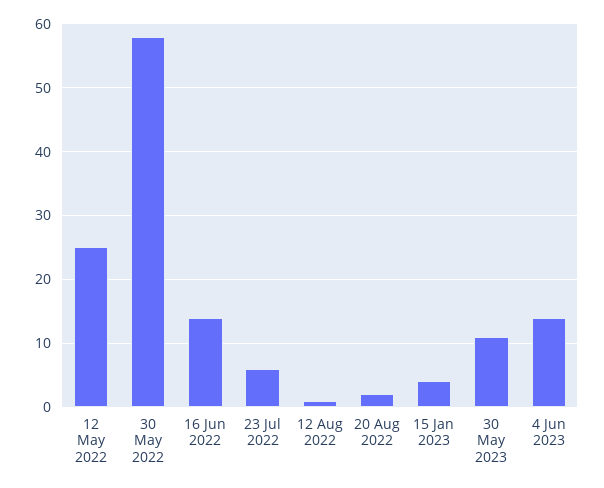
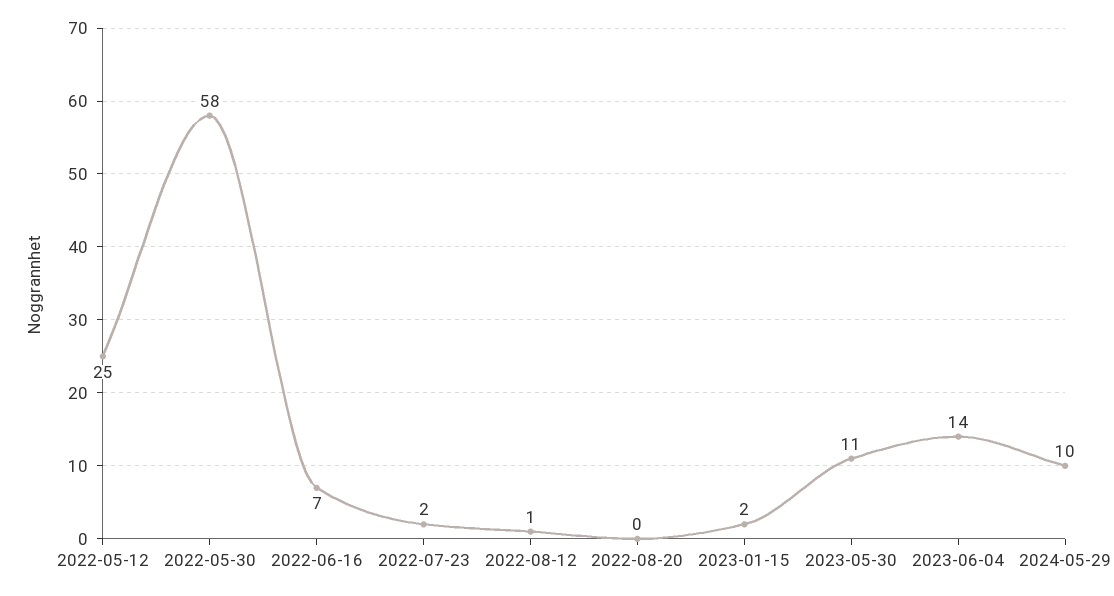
16 Jun 2022: 14 -> 7
23 Jul 2022: 6 -> 2
20 Aug 2022: 2 -> 0
15 Jan 2023: 4 -> 2
2024-05-29: none -> 10

